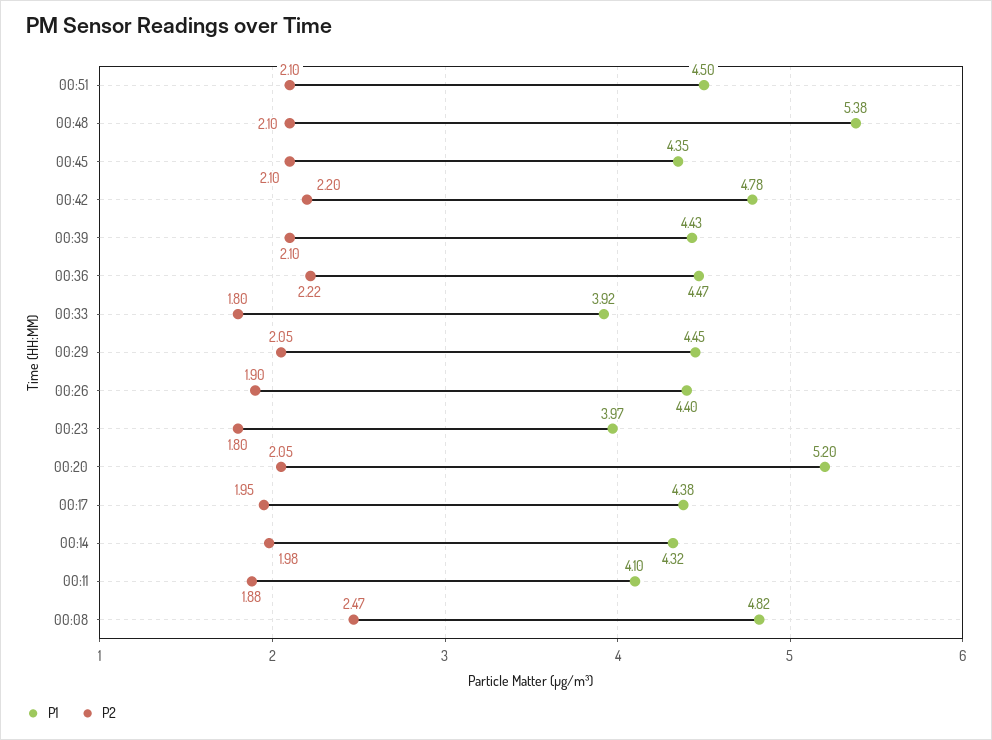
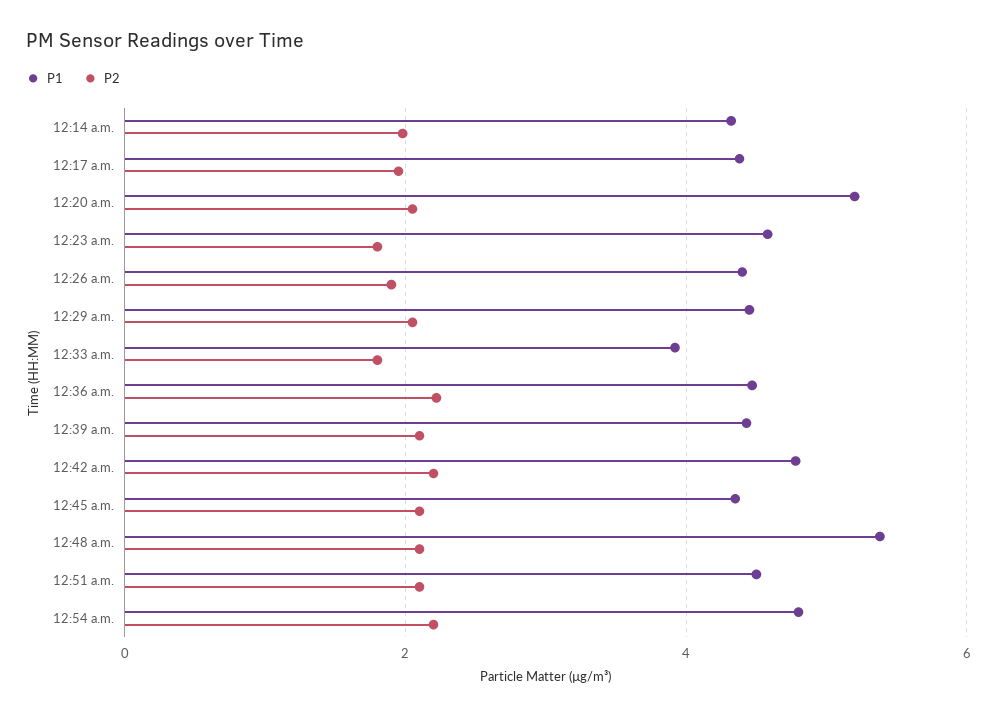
P1, 00:23: 3.97 -> 4.6
P1, 00:11: 4.1 -> none
P2, 00:11: 1.88 -> none
P1, 00:08: 4.82 -> none
P2, 00:08: 2.47 -> none
P1, 12:54 a.m.: none -> 4.8
P2, 12:54 a.m.: none -> 2.2

